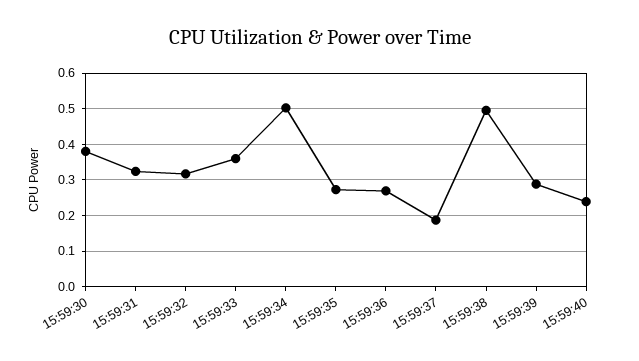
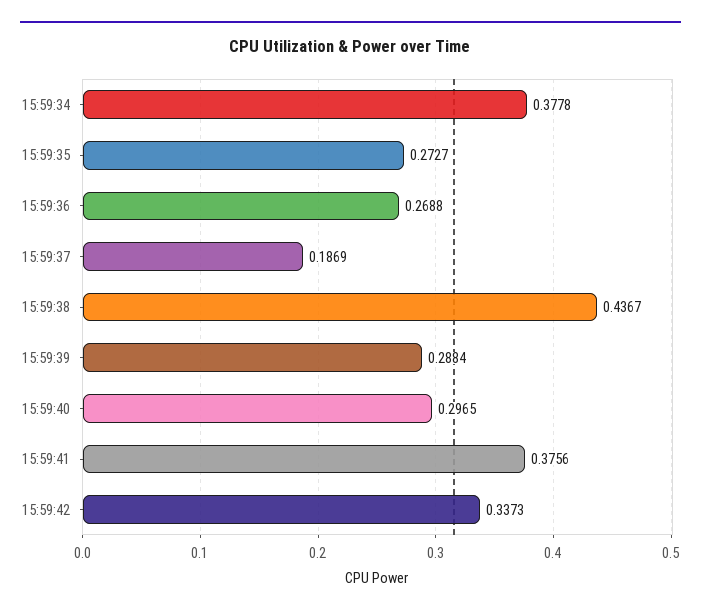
15:59:30: 0.38 -> none
15:59:31: 0.32 -> none
15:59:32: 0.32 -> none
15:59:33: 0.36 -> none
15:59:34: 0.5 -> 0.3778
15:59:38: 0.5 -> 0.4367
15:59:40: 0.24 -> 0.2965
15:59:41: none -> 0.3756
15:59:42: none -> 0.3373

